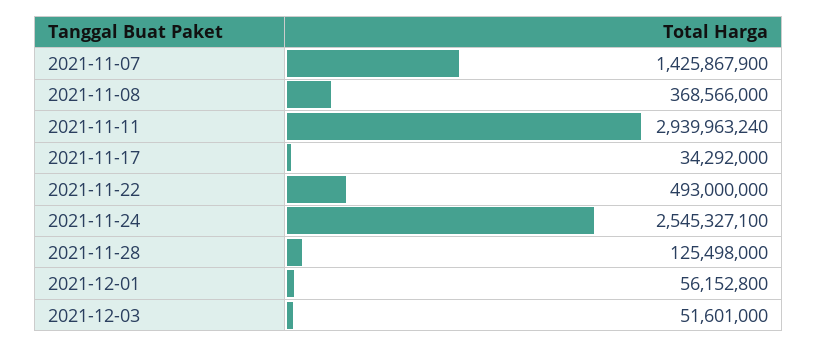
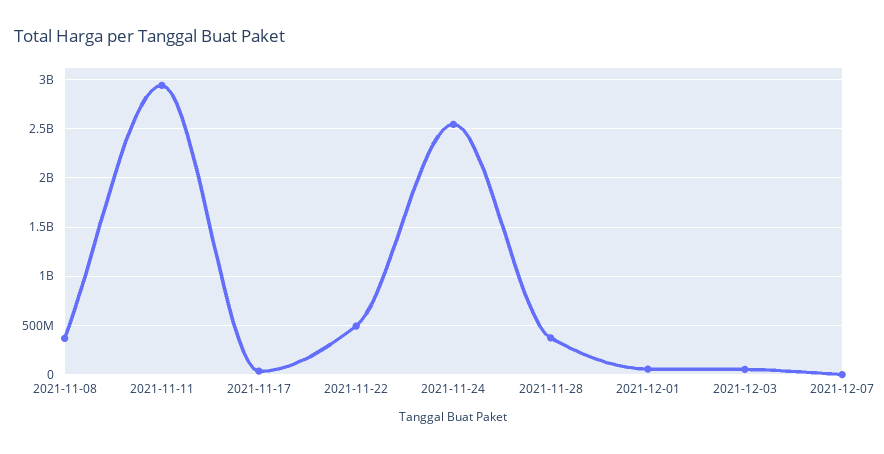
2021-11-07: 1425867900 -> none
2021-11-28: 125498000 -> 400000000
2021-12-07: none -> 0

